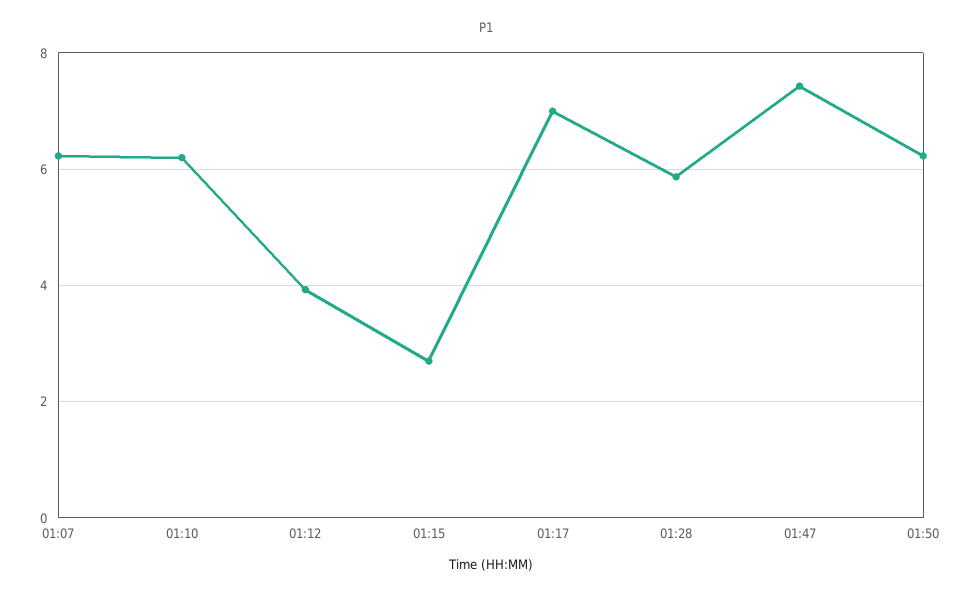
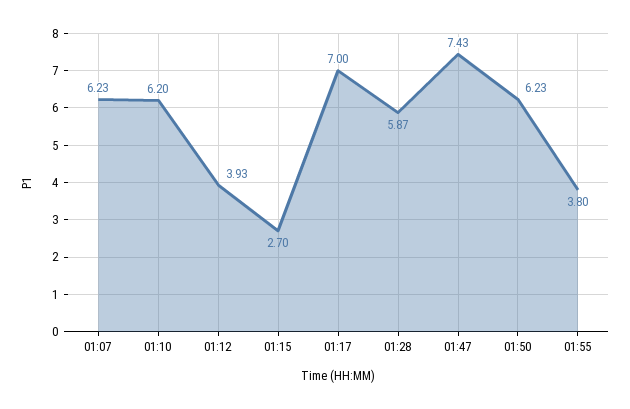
01:55: none -> 3.8

